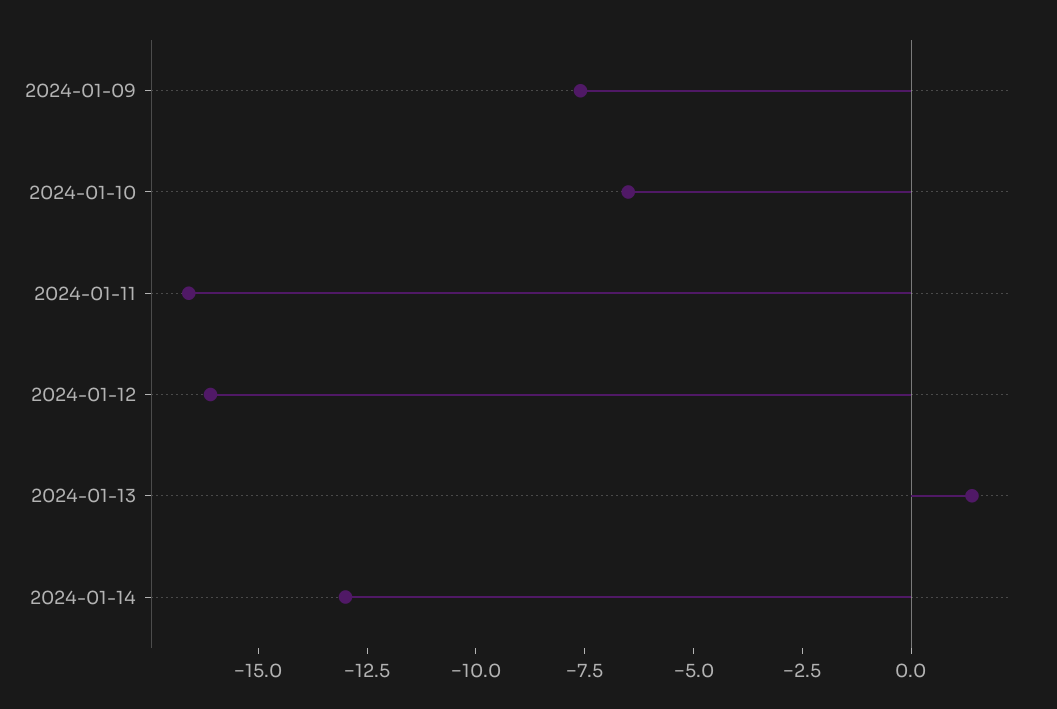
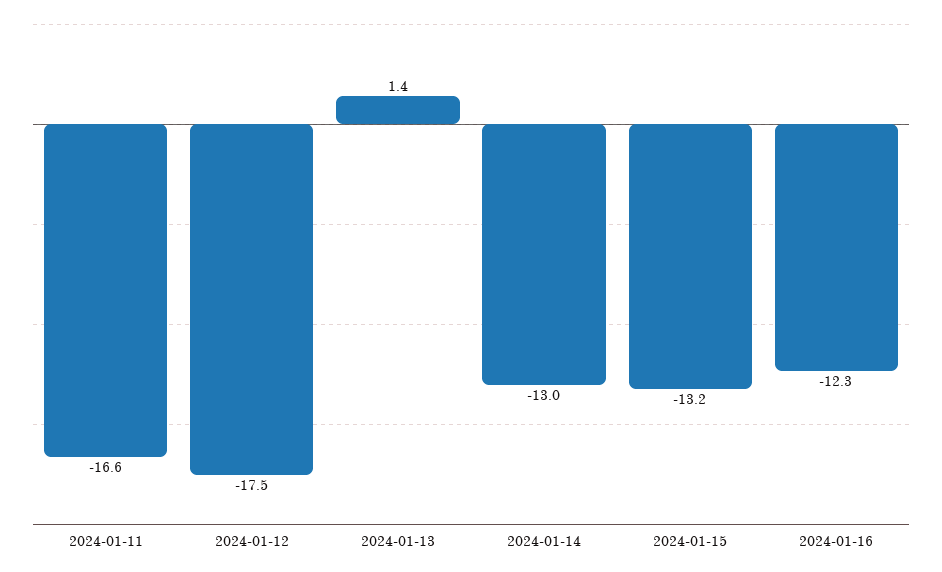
2024-01-09: -7.5 -> none
2024-01-10: -6.5 -> none
2024-01-12: -16 -> -17.5
2024-01-15: none -> -13.2
2024-01-16: none -> -12.3

